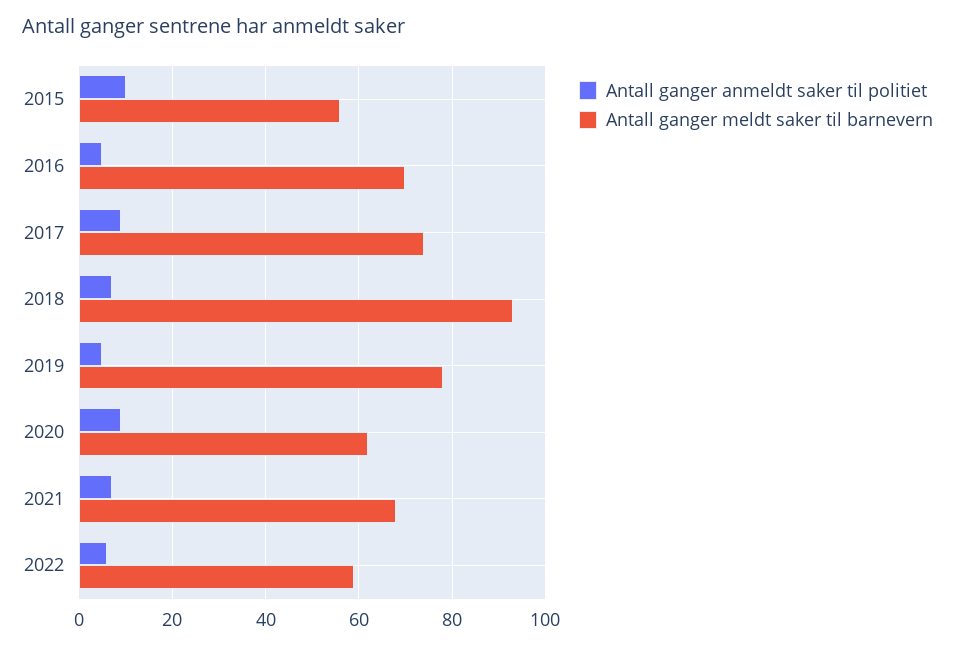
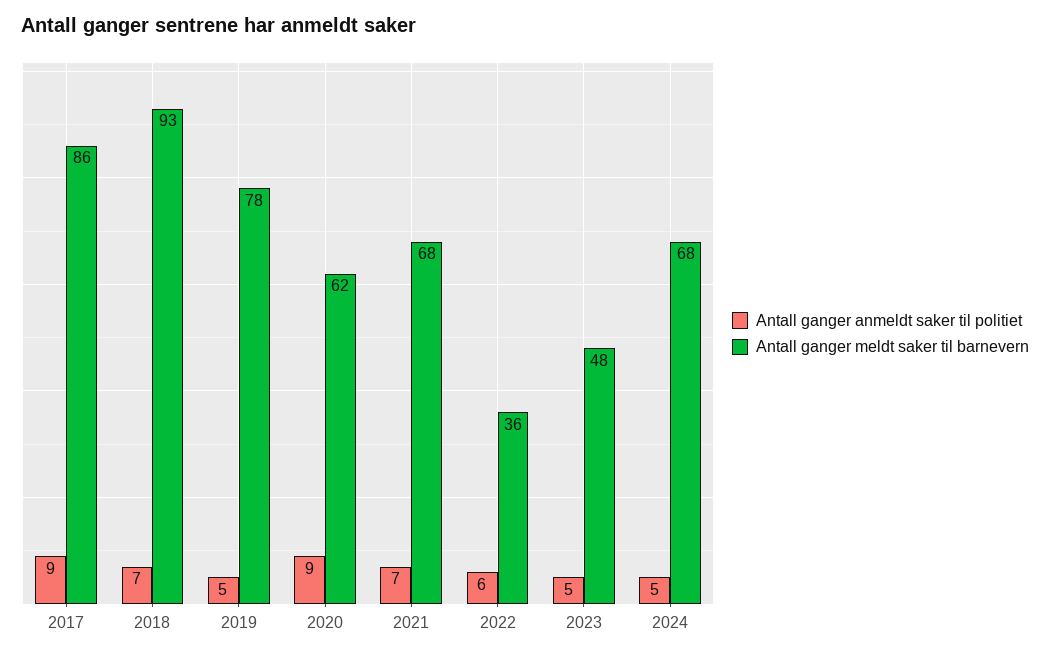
Antall ganger anmeldt saker til politiet, 2015: 10 -> none
Antall ganger meldt saker til barnevern, 2015: 55 -> none
Antall ganger anmeldt saker til politiet, 2016: 5 -> none
Antall ganger meldt saker til barnevern, 2016: 70 -> none
Antall ganger meldt saker til barnevern, 2017: 75 -> 86
Antall ganger meldt saker til barnevern, 2022: 60 -> 36
Antall ganger anmeldt saker til politiet, 2023: none -> 5
Antall ganger meldt saker til barnevern, 2023: none -> 48
Antall ganger anmeldt saker til politiet, 2024: none -> 5
Antall ganger meldt saker til barnevern, 2024: none -> 68

